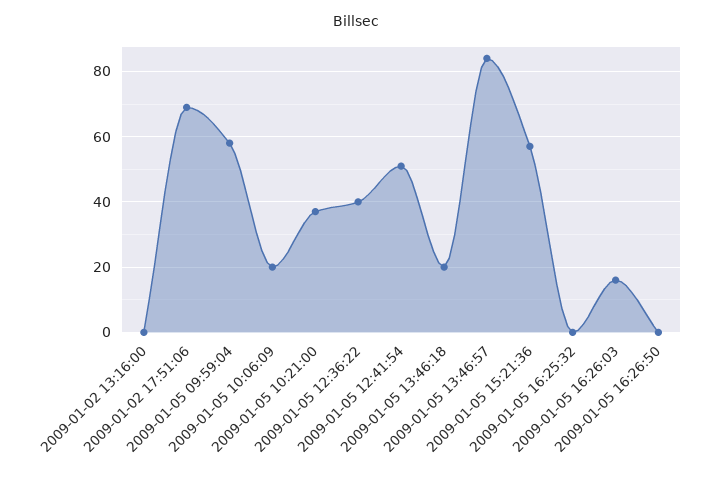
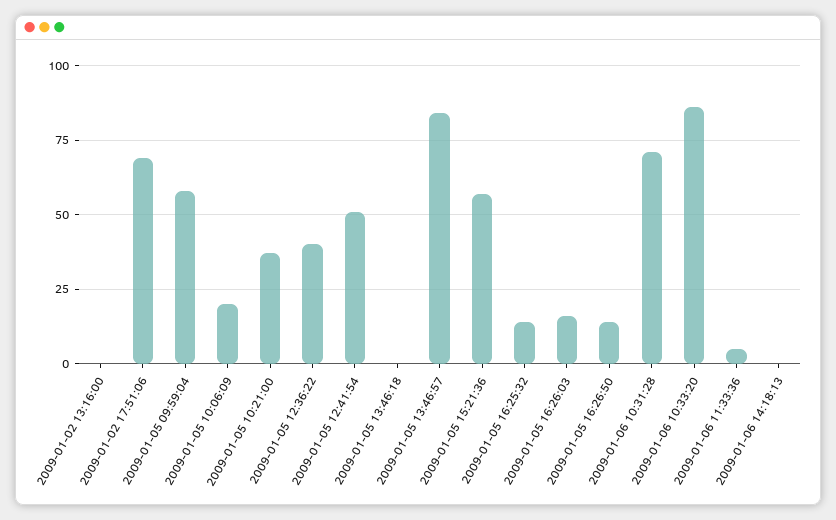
2009-01-05 13:46:18: 20 -> 0
2009-01-05 16:25:32: 0 -> 15
2009-01-05 16:26:50: 0 -> 15
2009-01-06 10:31:28: none -> 70
2009-01-06 10:33:20: none -> 85
2009-01-06 11:33:36: none -> 5
2009-01-06 14:18:13: none -> 0

